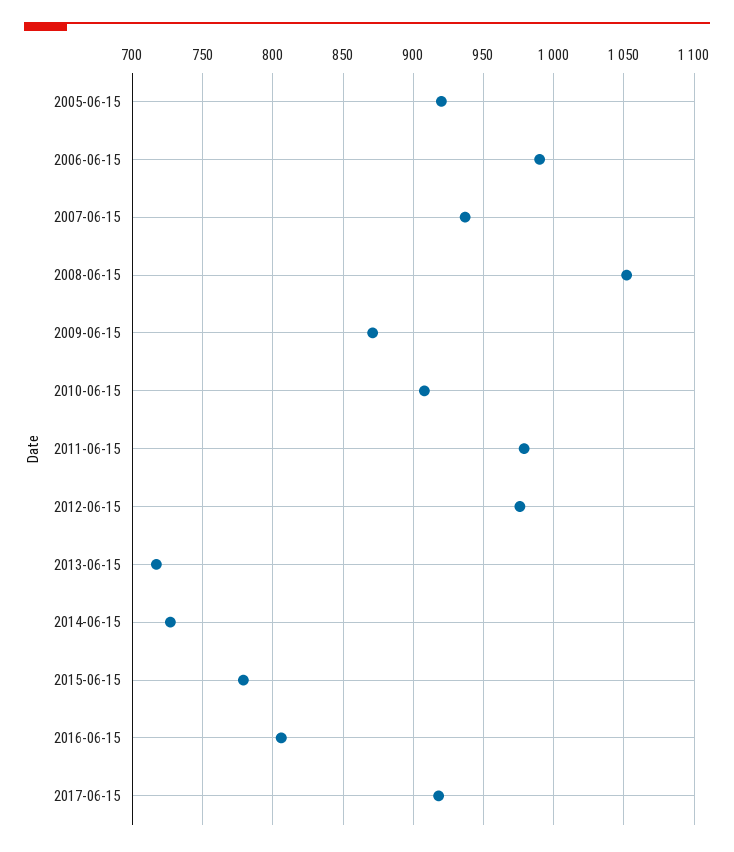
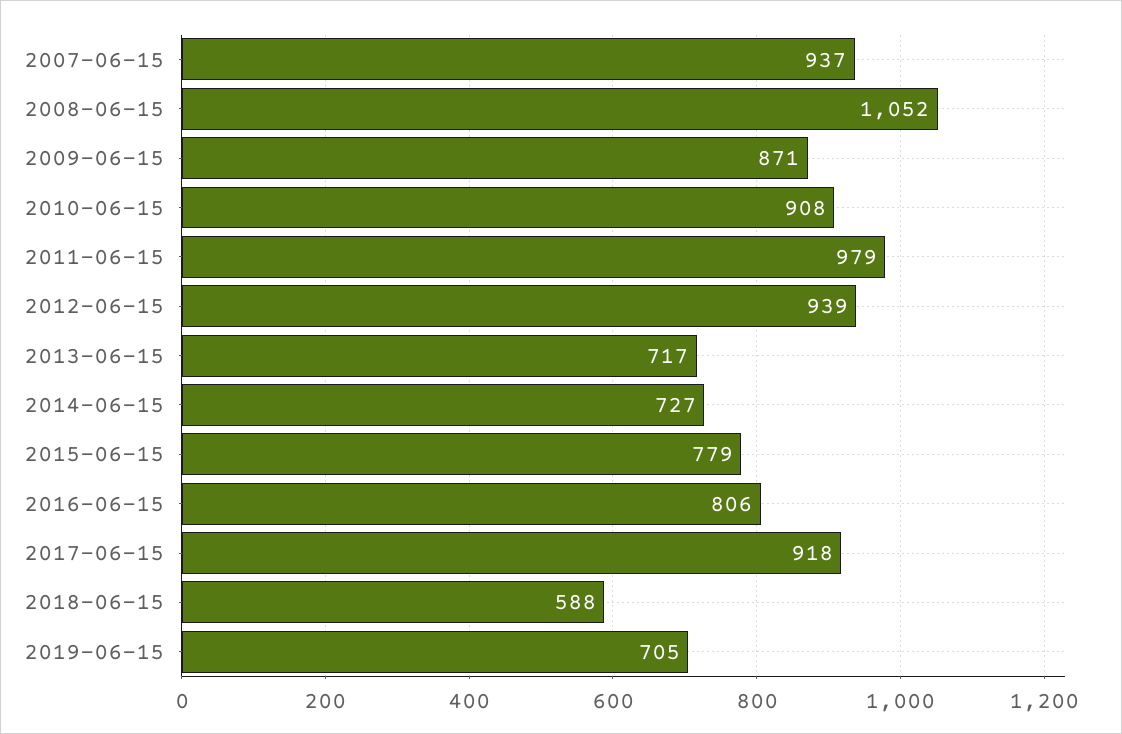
2005-06-15: 920 -> none
2006-06-15: 990 -> none
2012-06-15: 975 -> 939
2018-06-15: none -> 588
2019-06-15: none -> 705

